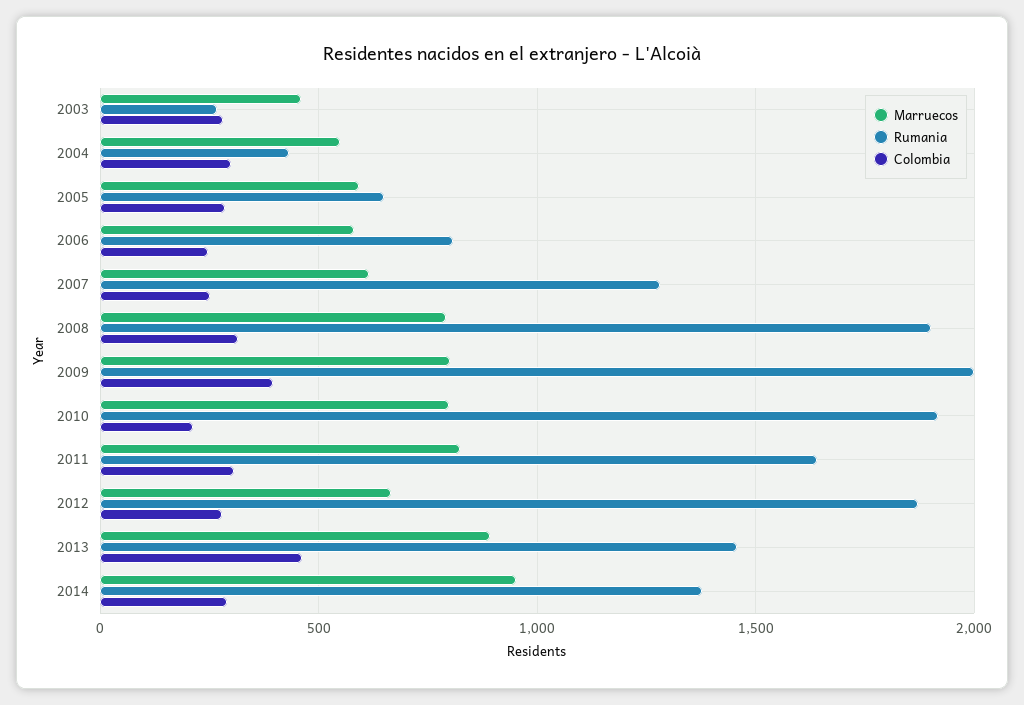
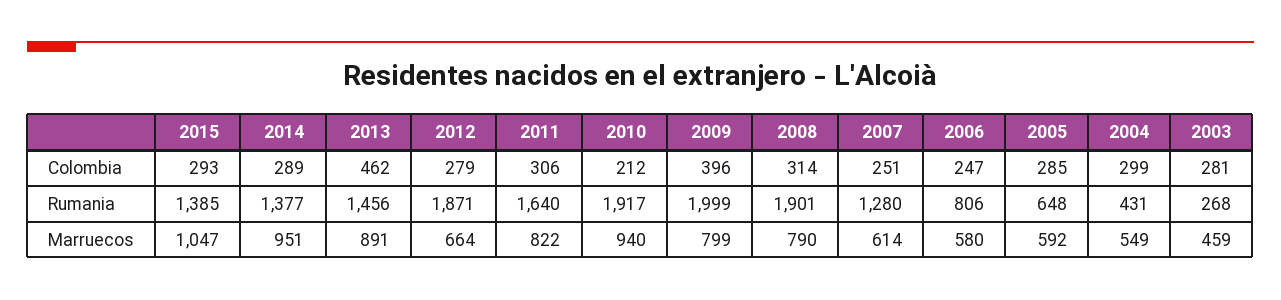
Marruecos, 2010: 800 -> 940
Colombia, 2015: none -> 293
Rumania, 2015: none -> 1385
Marruecos, 2015: none -> 1047

